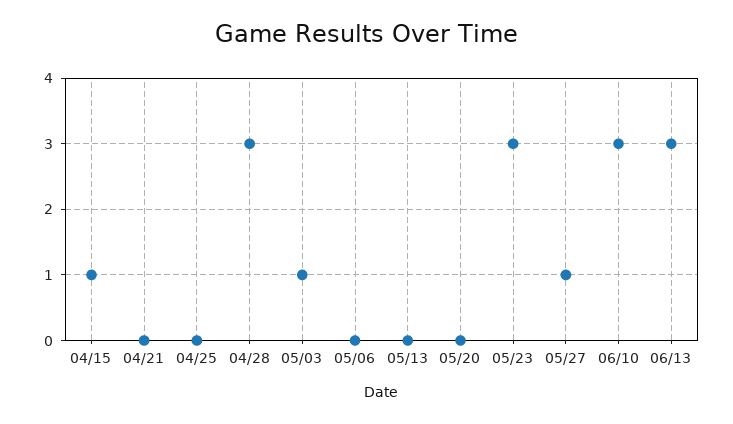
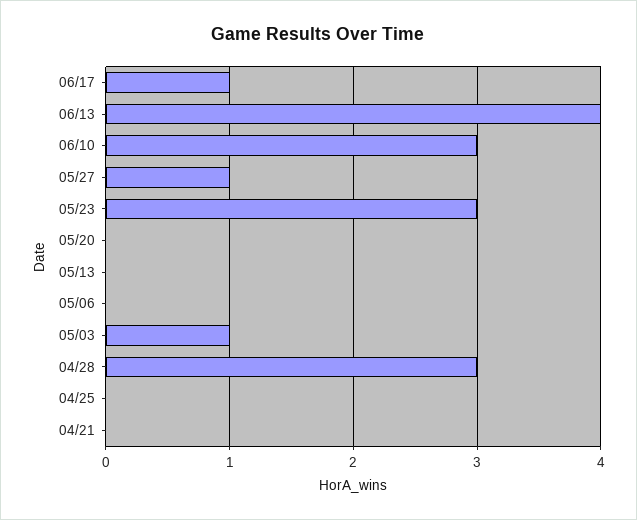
04/15: 1 -> none
06/13: 3 -> 4
06/17: none -> 1

